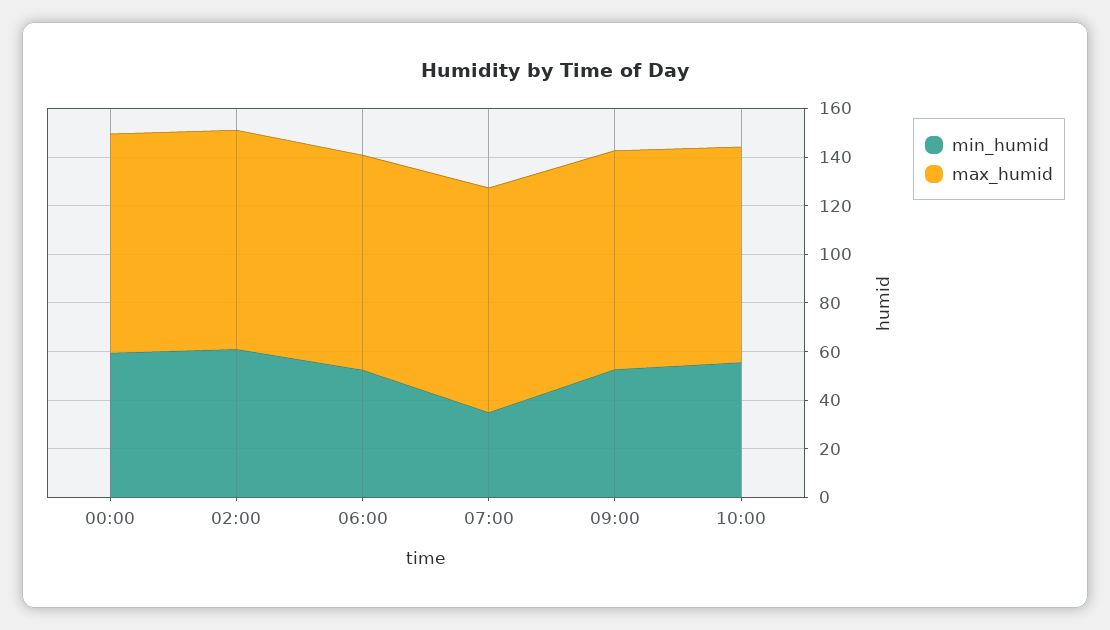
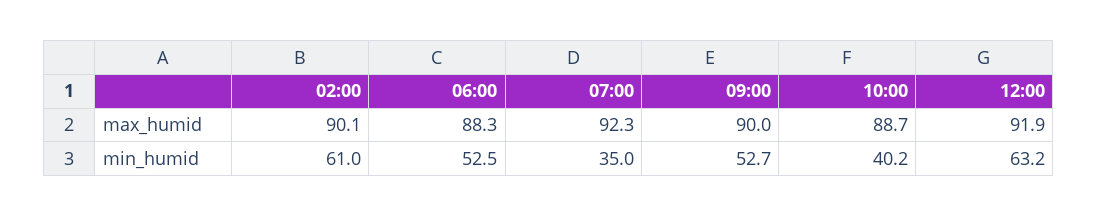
min_humid, 00:00: 60 -> none
max_humid, 00:00: 90 -> none
min_humid, 10:00: 55 -> 40.2
max_humid, 12:00: none -> 91.9
min_humid, 12:00: none -> 63.2

